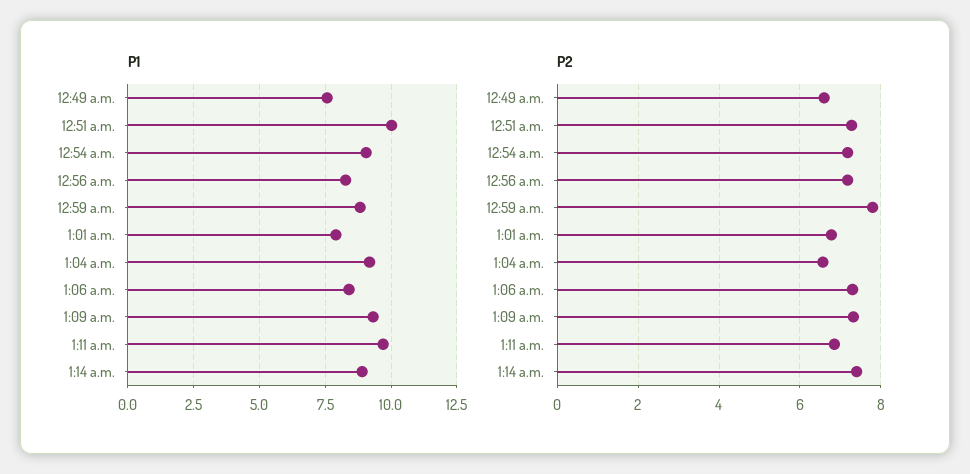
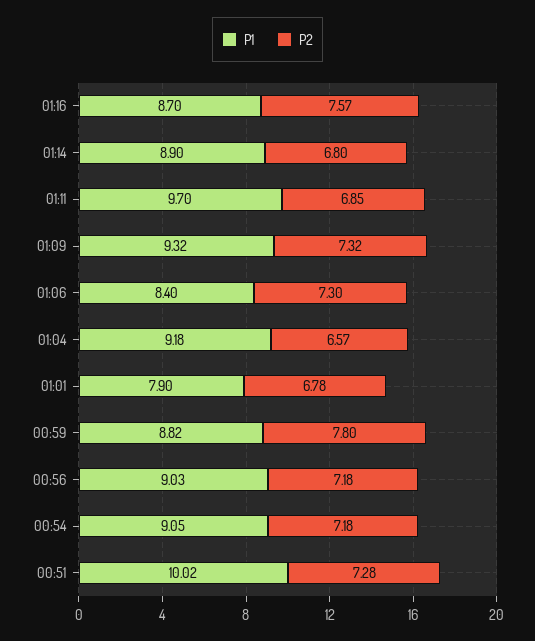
P1, 12:49 a.m.: 7.5 -> none
P1, 12:56 a.m.: 8.25 -> 9.03
P2, 12:49 a.m.: 6.6 -> none
P2, 1:14 a.m.: 7.4 -> 6.8
P1, 01:16: none -> 8.7
P2, 01:16: none -> 7.57

